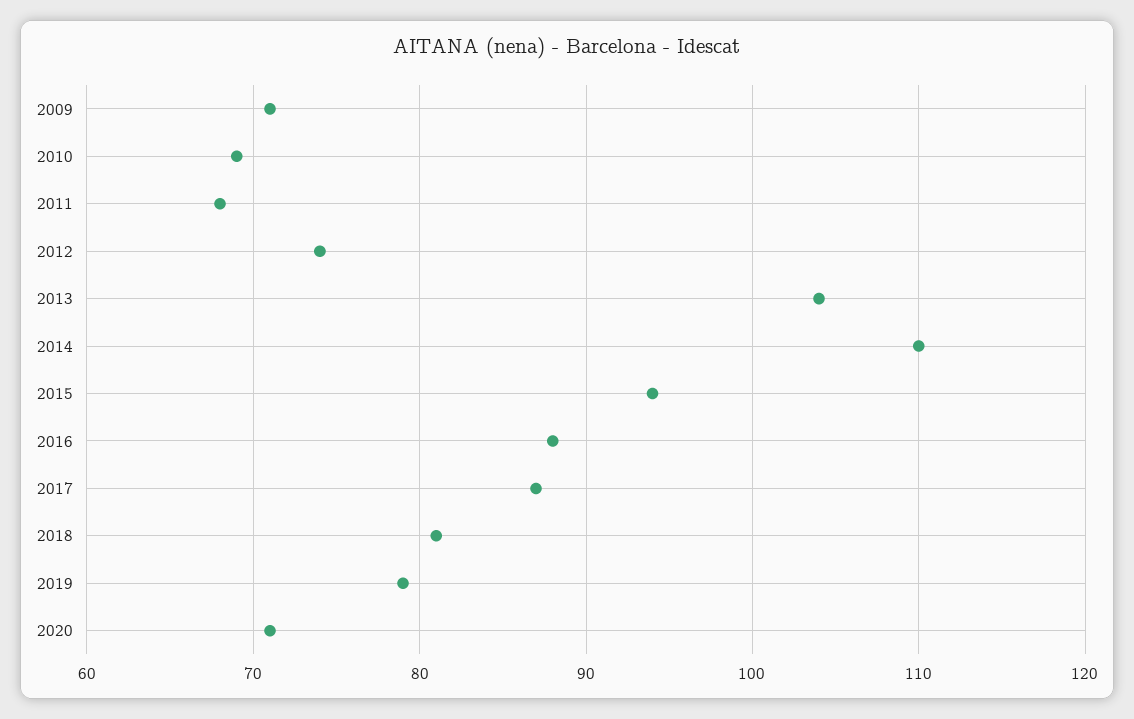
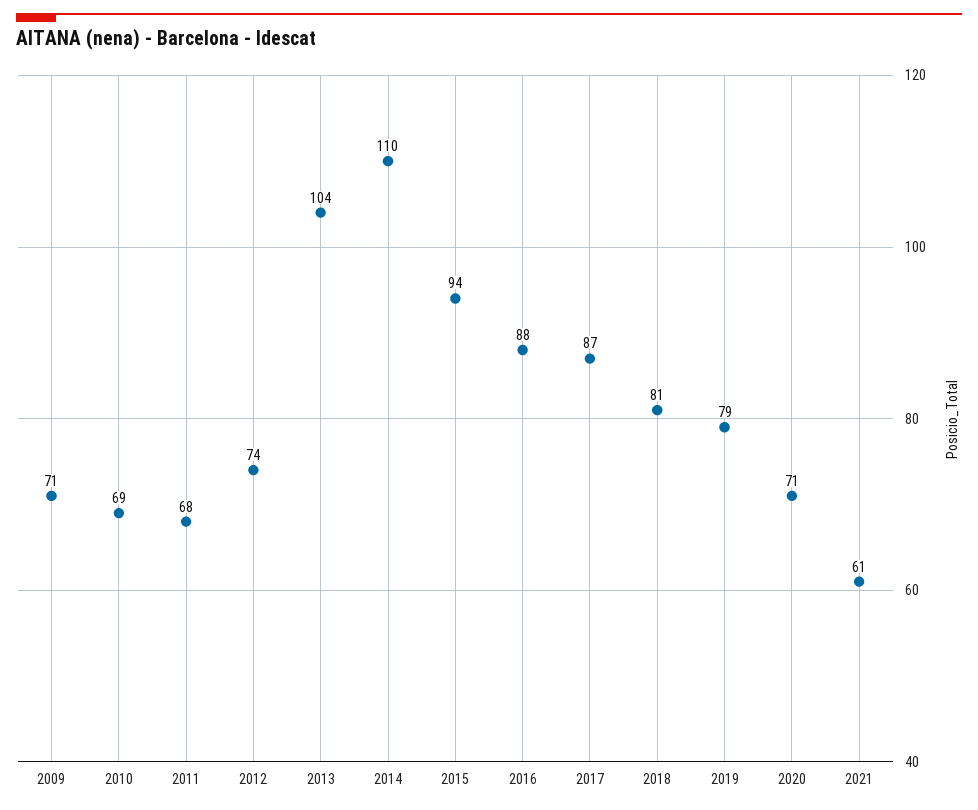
2021: none -> 61

